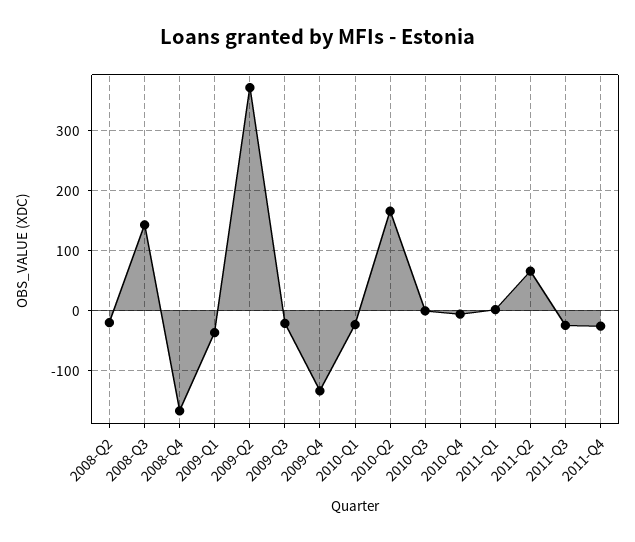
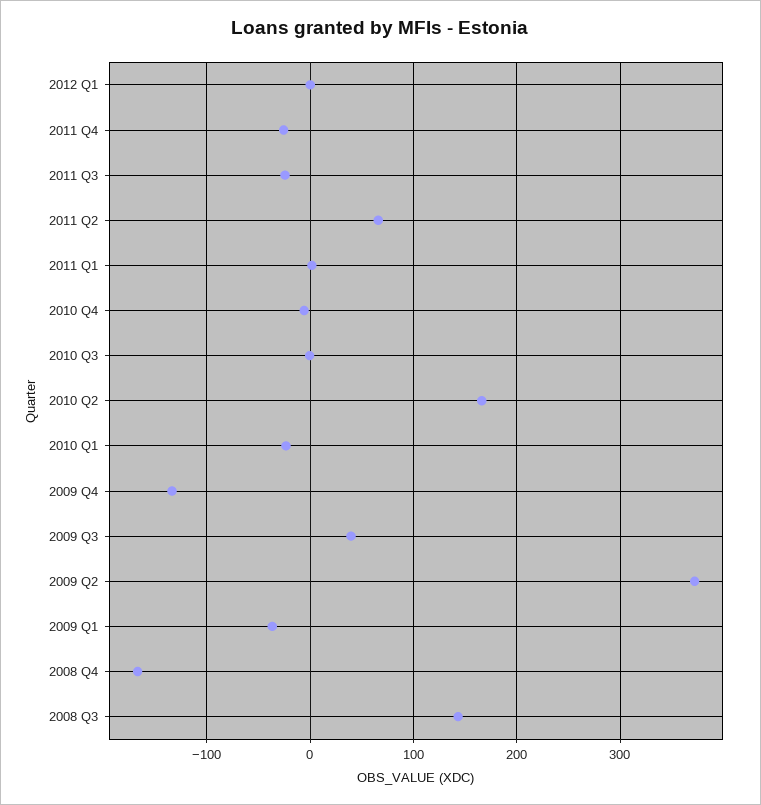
2008-Q2: -20 -> none
2009-Q3: -20 -> 40
2012 Q1: none -> 0

